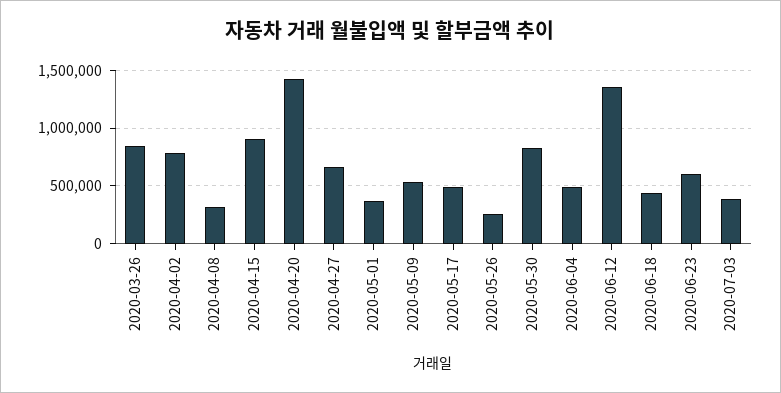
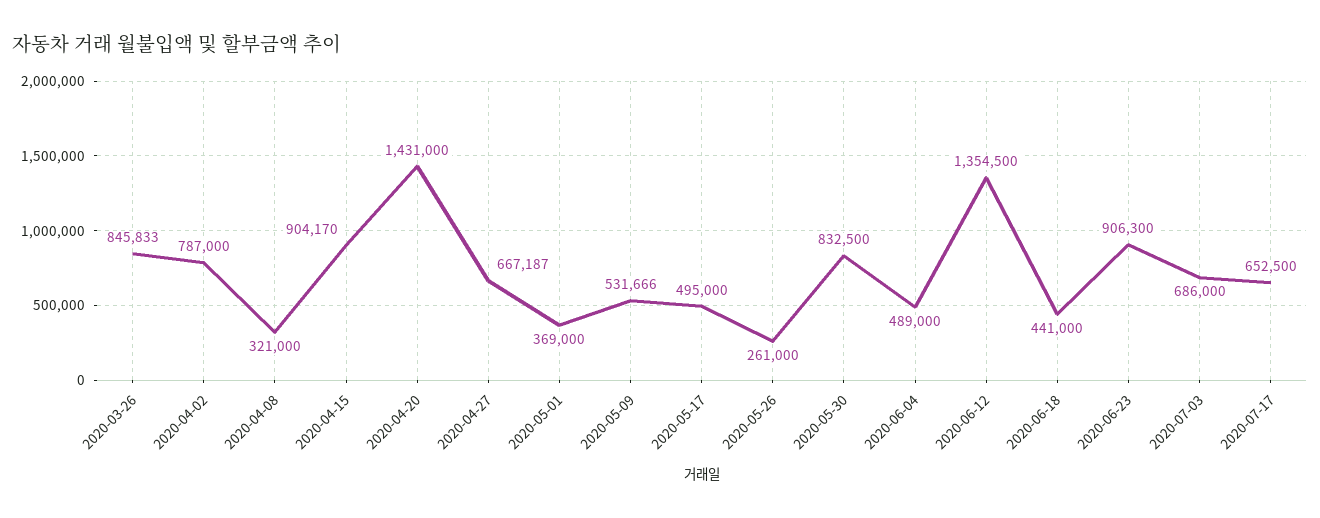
2020-06-23: 600000 -> 906300
2020-07-03: 400000 -> 686000
2020-07-17: none -> 652500

